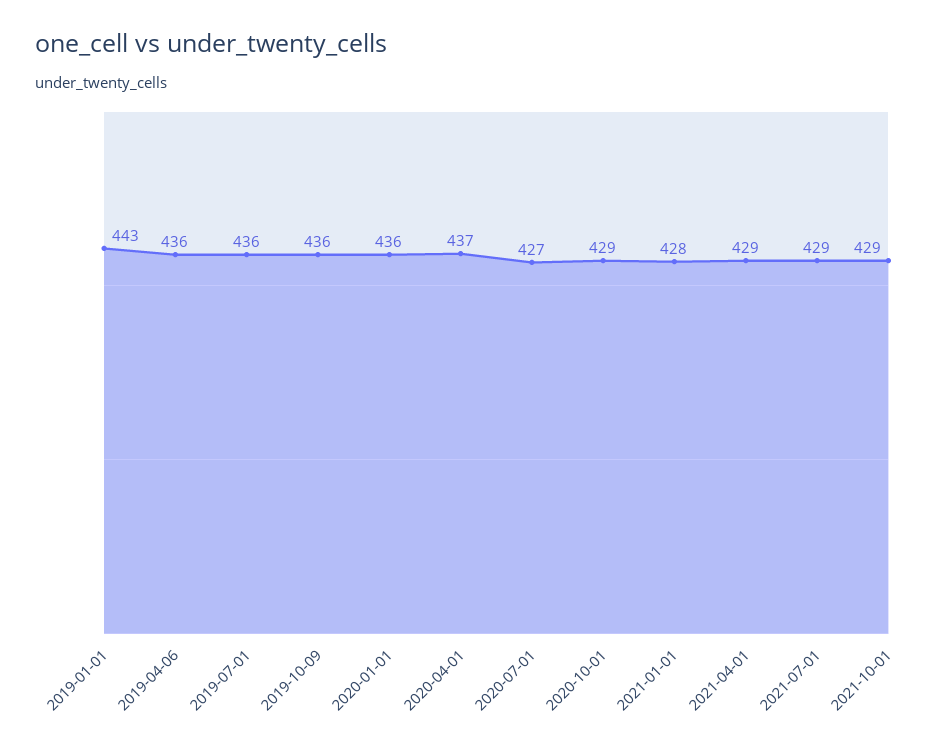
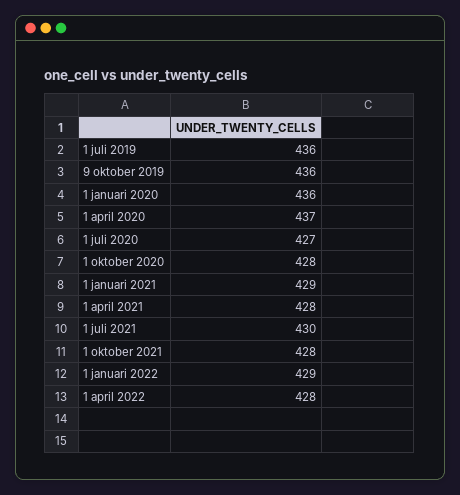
2019-01-01: 443 -> none
2019-04-06: 436 -> none
2020-10-01: 429 -> 428
2021-01-01: 428 -> 429
2021-04-01: 429 -> 428
2021-07-01: 429 -> 430
2021-10-01: 429 -> 428
1 januari 2022: none -> 429
1 april 2022: none -> 428

